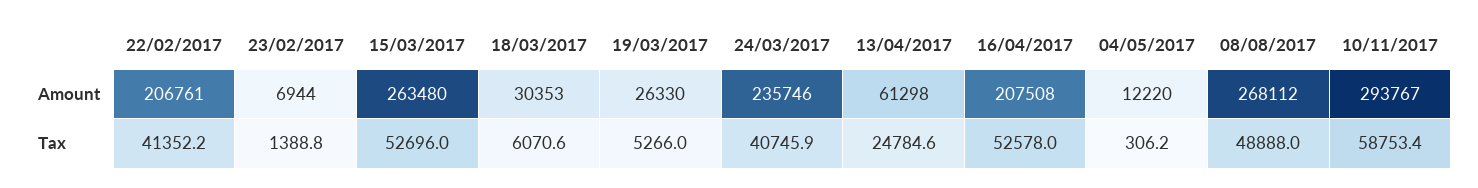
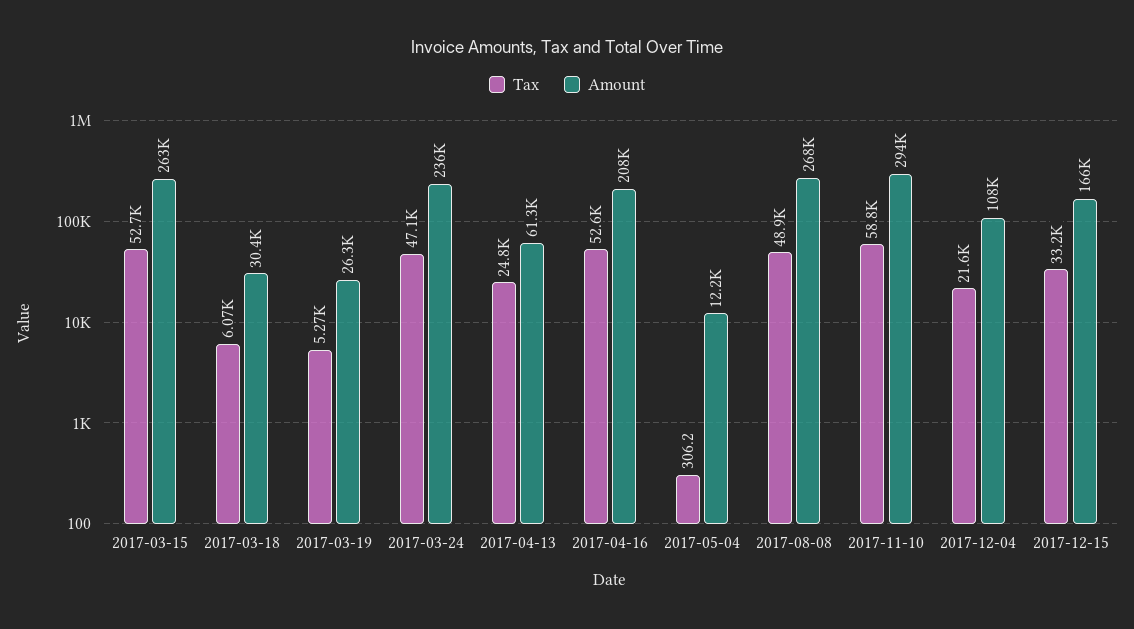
Amount, 22/02/2017: 206761 -> none
Amount, 23/02/2017: 6944 -> none
Tax, 22/02/2017: 41352.2 -> none
Tax, 23/02/2017: 1388.8 -> none
Tax, 24/03/2017: 40745.9 -> 47100
Tax, 2017-12-04: none -> 21600
Amount, 2017-12-04: none -> 108000
Tax, 2017-12-15: none -> 33200
Amount, 2017-12-15: none -> 166000

